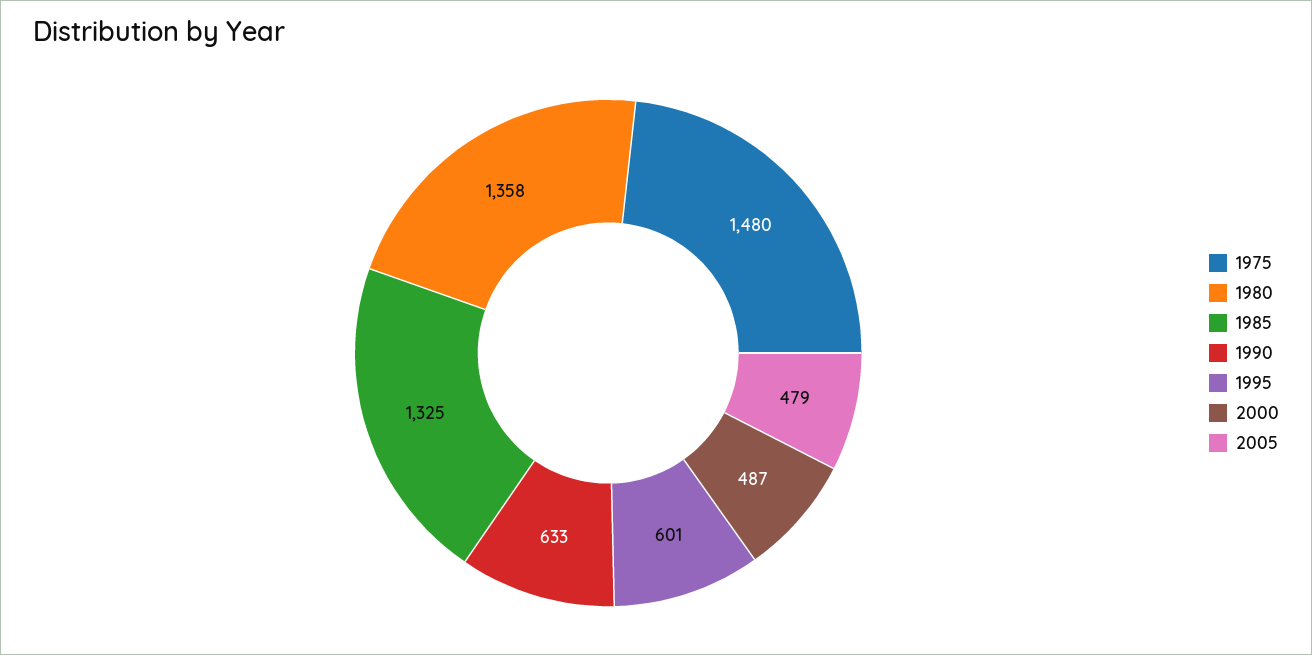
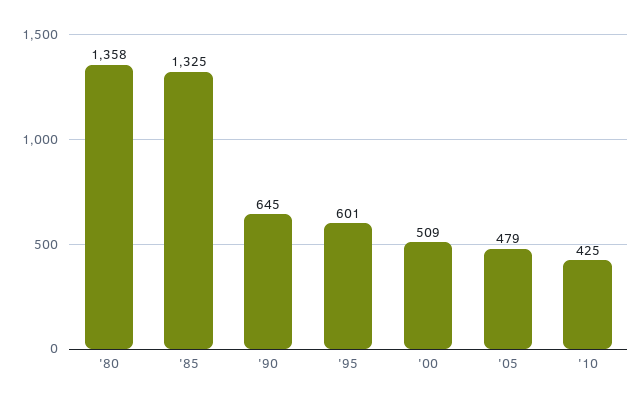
1975: 1480 -> none
1990: 633 -> 645
2000: 487 -> 509
'10: none -> 425

